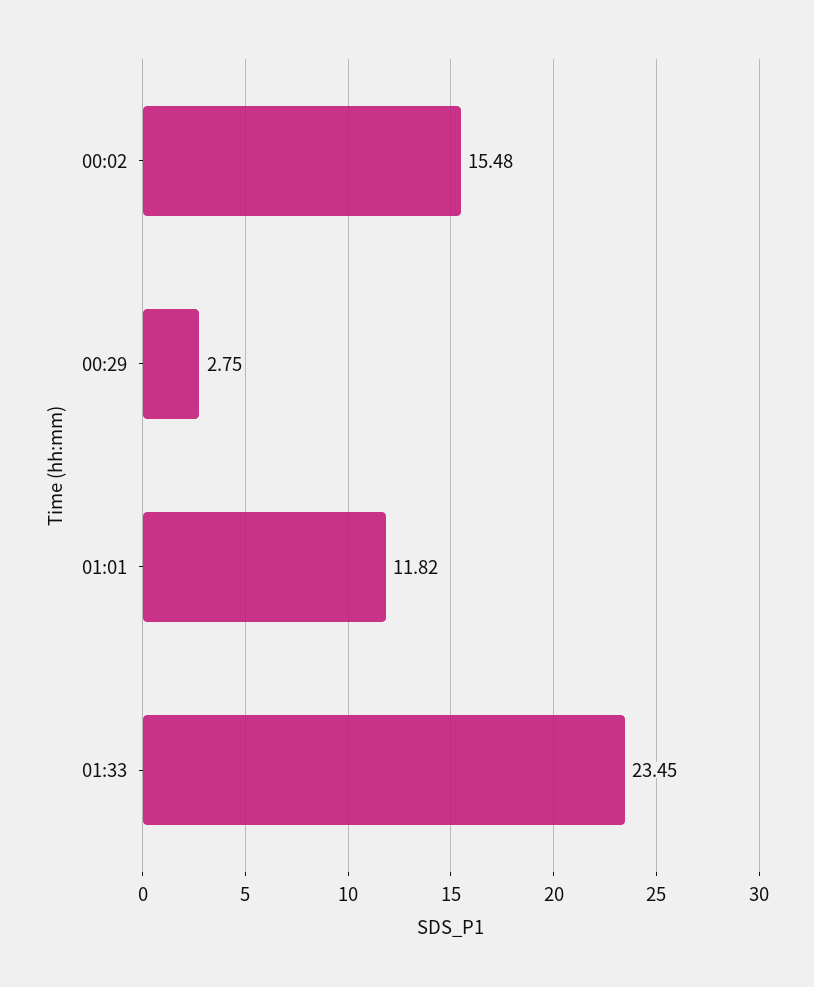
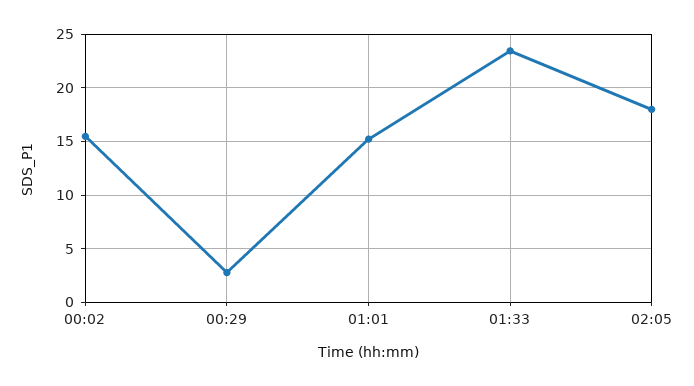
01:01: 11.82 -> 15
02:05: none -> 18

